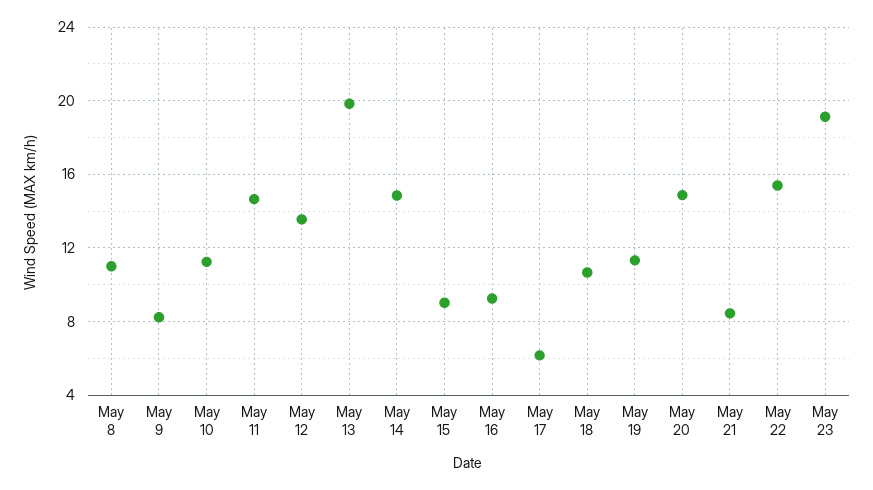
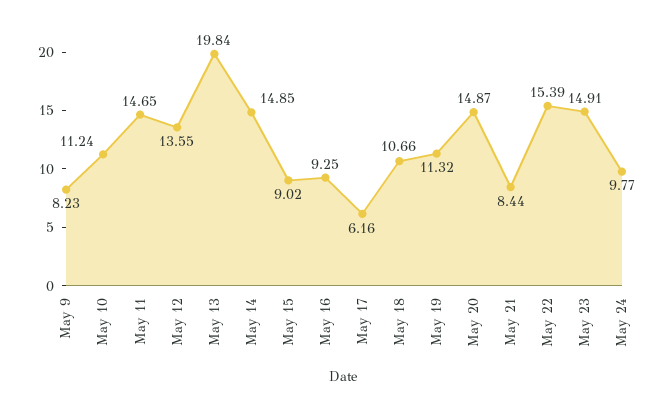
May 8: 11 -> none
May 23: 19 -> 14.91
May 24: none -> 9.77

